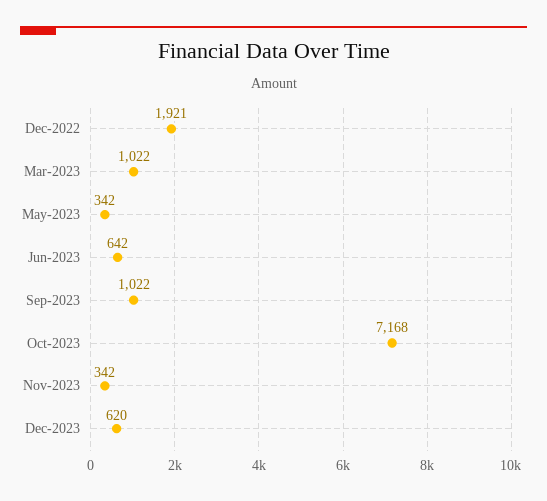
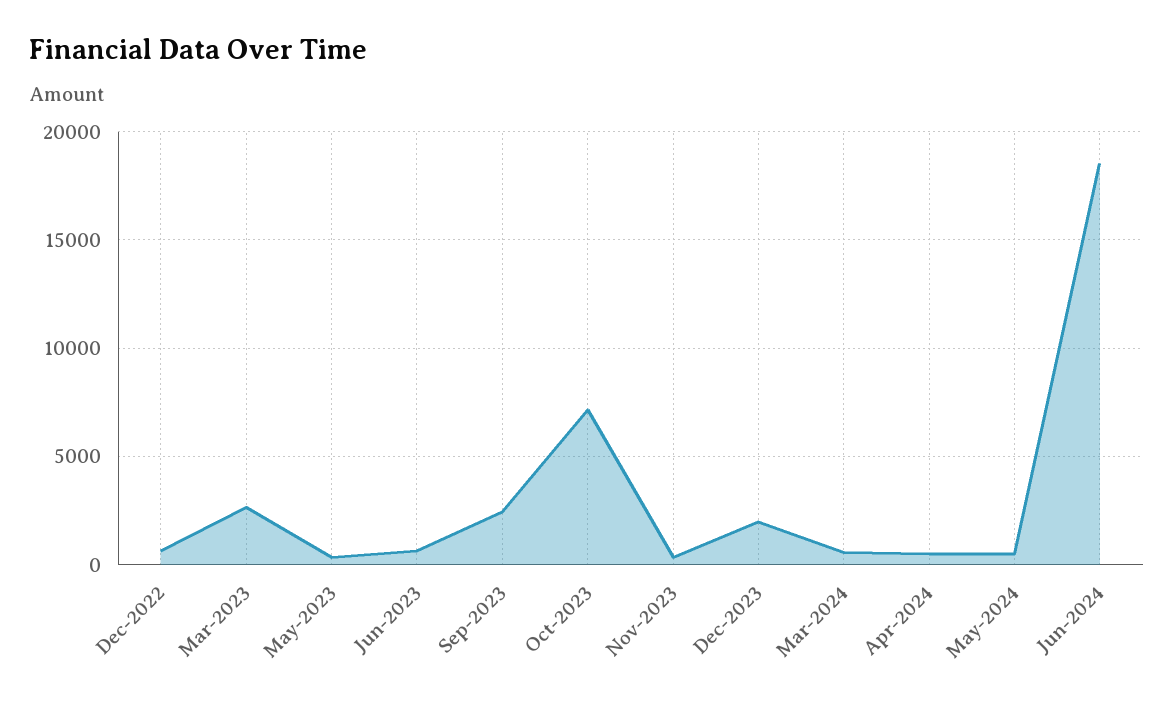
Dec-2022: 1921 -> 500
Mar-2023: 1022 -> 2500
Sep-2023: 1022 -> 2500
Dec-2023: 620 -> 2000
Mar-2024: none -> 500
Apr-2024: none -> 500
May-2024: none -> 500
Jun-2024: none -> 18500

